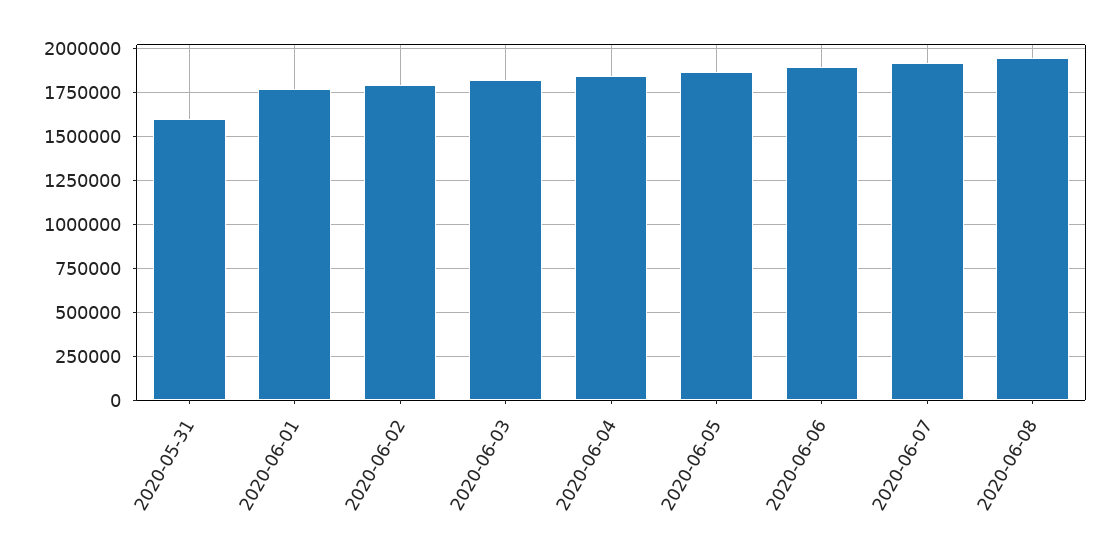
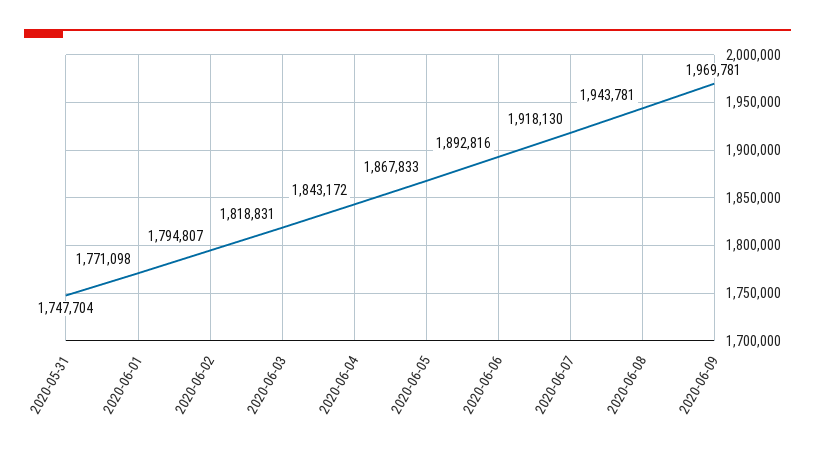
2020-05-31: 1600000 -> 1747704
2020-06-09: none -> 1969781

